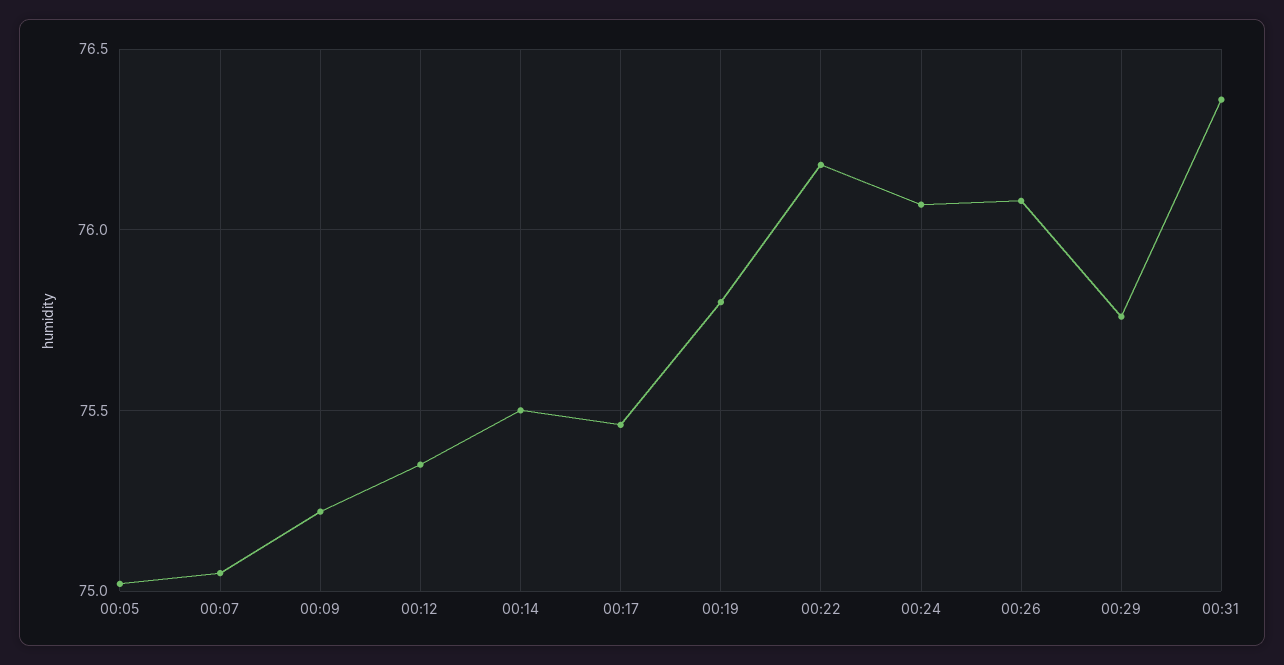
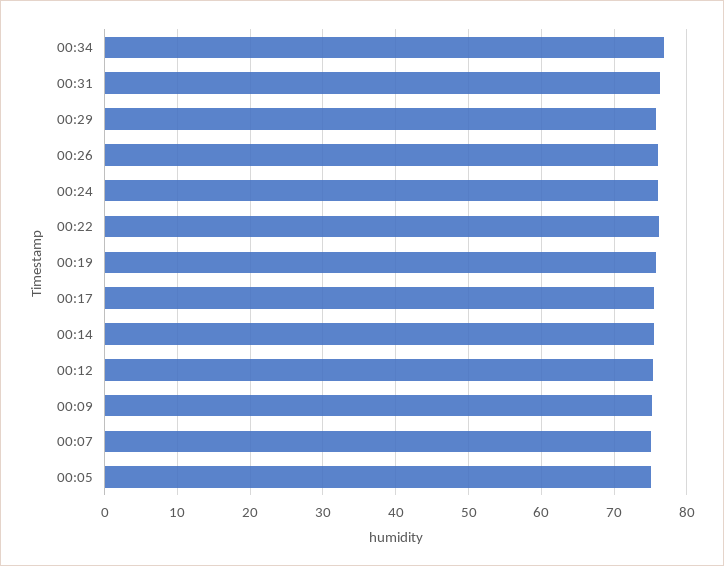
00:34: none -> 77

